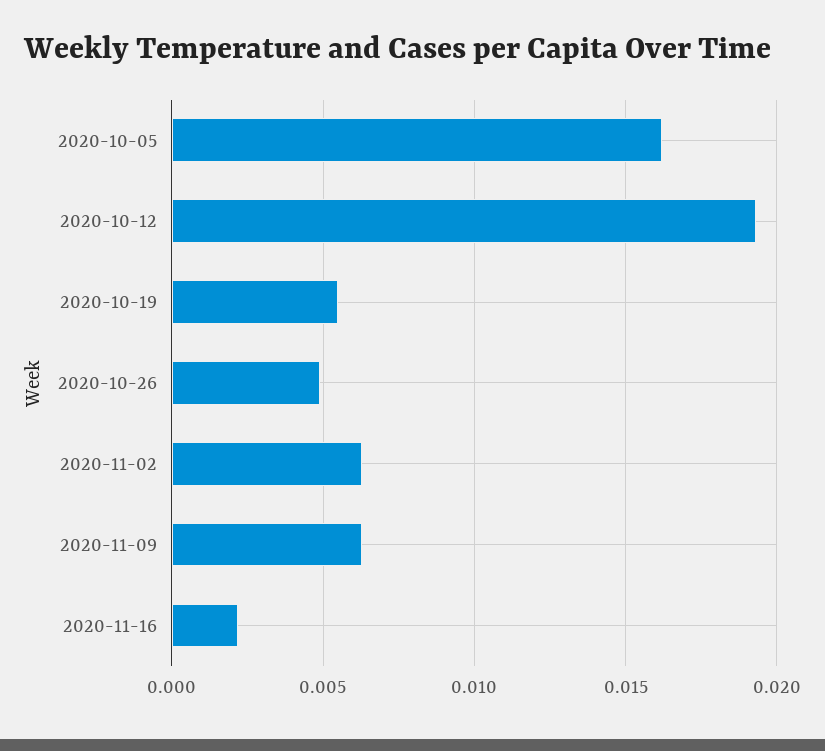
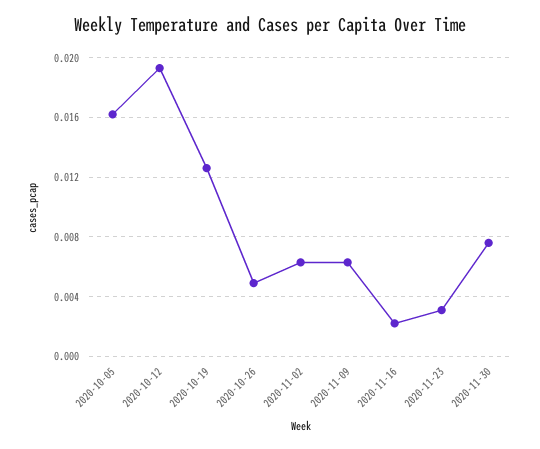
2020-10-19: 0.0055 -> 0.0125
2020-11-23: none -> 0.003
2020-11-30: none -> 0.0075

